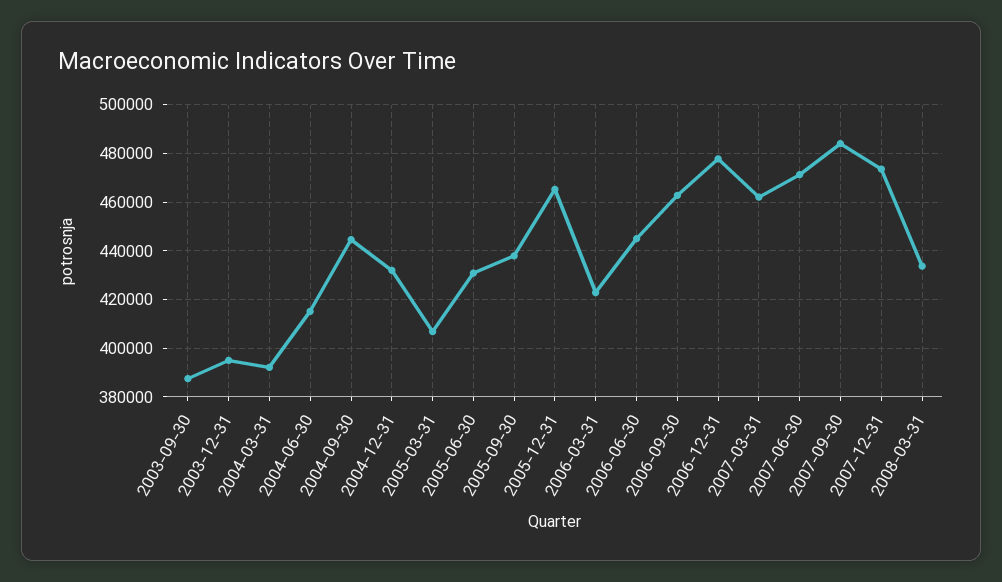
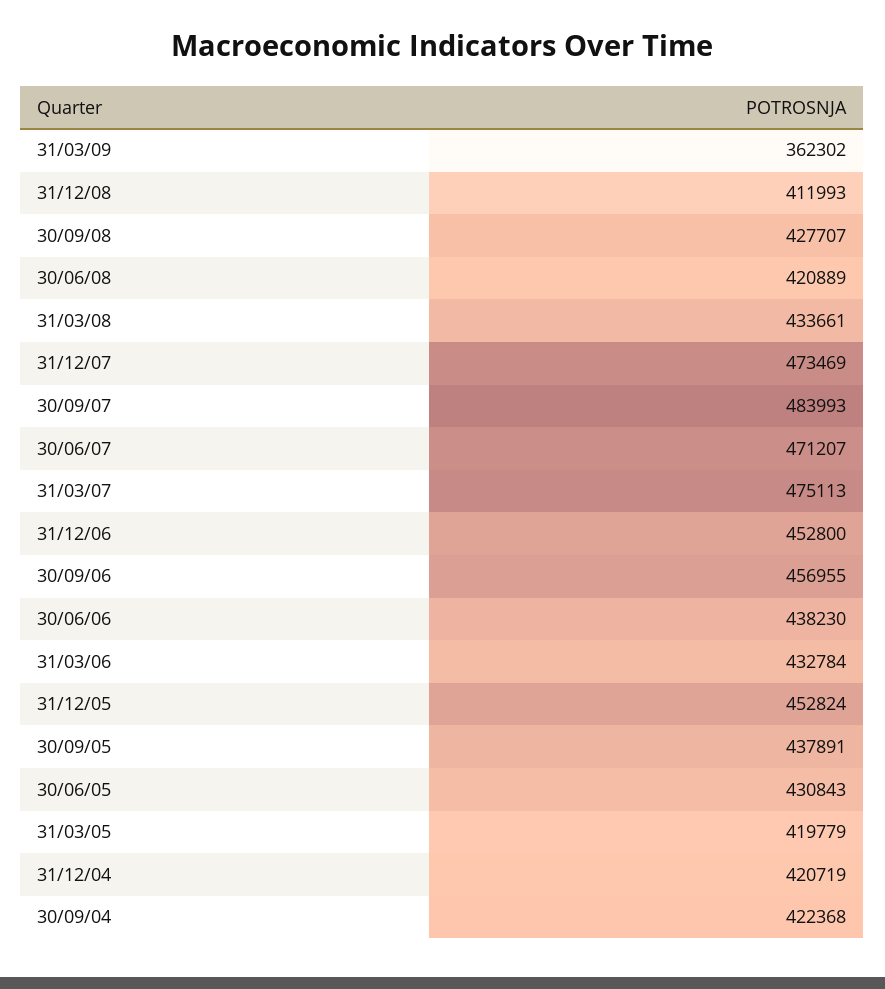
2003-09-30: 387500 -> none
2003-12-31: 395000 -> none
2004-03-31: 392500 -> none
2004-06-30: 415000 -> none
2004-09-30: 445000 -> 422368
2004-12-31: 432500 -> 420719
2005-03-31: 407500 -> 419779
2005-12-31: 465000 -> 452824
2006-03-31: 422500 -> 432784
2006-06-30: 445000 -> 438230
2006-09-30: 462500 -> 456955
2006-12-31: 477500 -> 452800
2007-03-31: 462500 -> 475113
31/03/09: none -> 362302
31/12/08: none -> 411993
30/09/08: none -> 427707
30/06/08: none -> 420889

